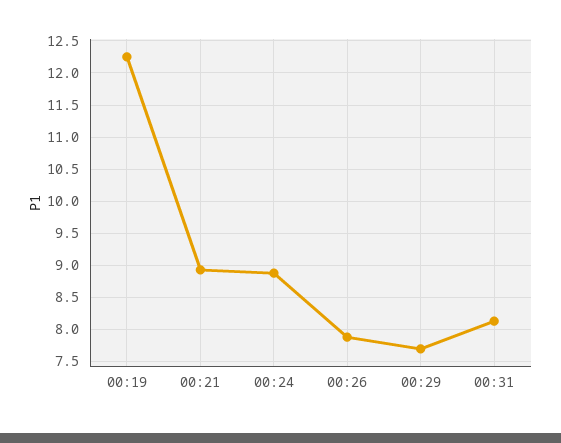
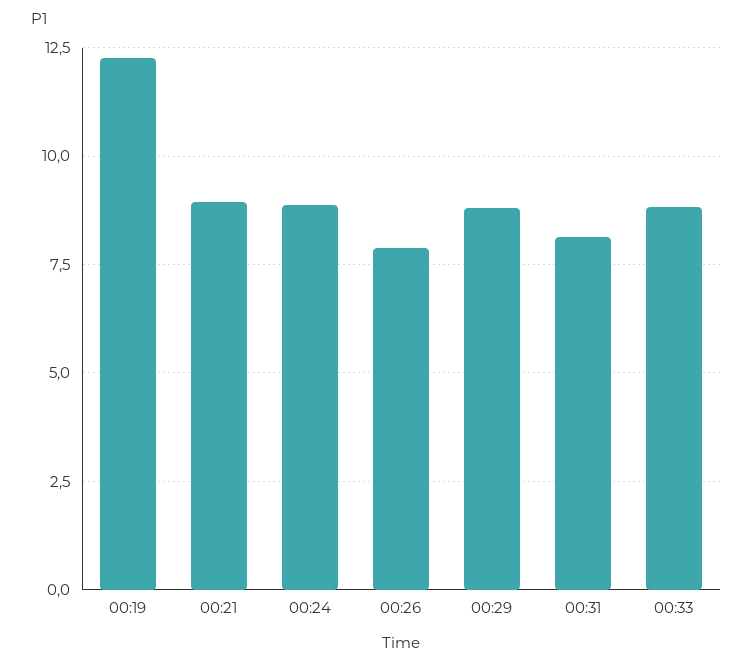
00:29: 7.7 -> 8.75
00:33: none -> 8.75

